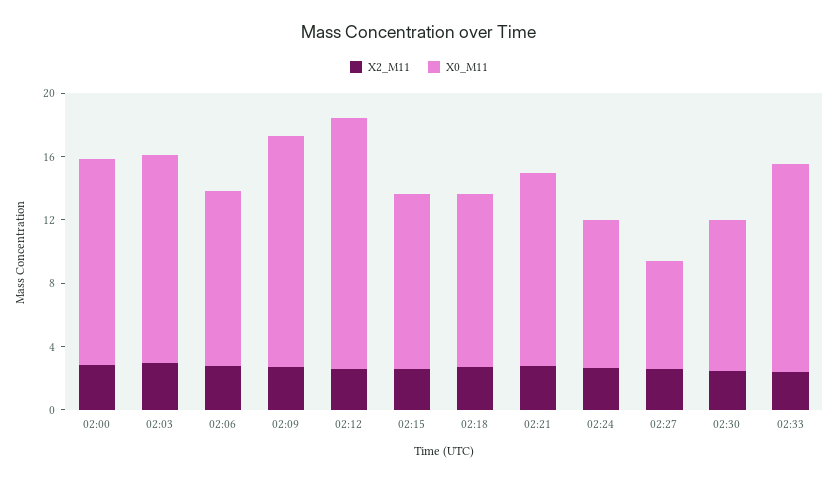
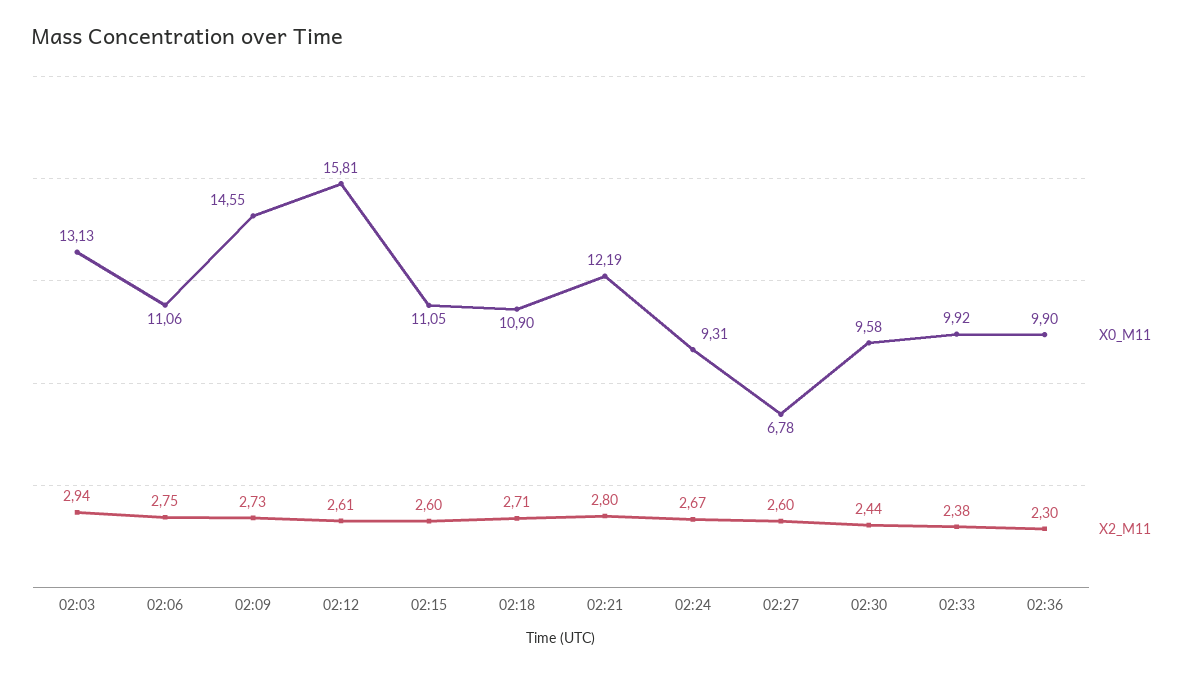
X2_M11, 02:00: 3 -> none
X0_M11, 02:00: 13 -> none
X0_M11, 02:33: 13 -> 9.92
X0_M11, 02:36: none -> 9.9
X2_M11, 02:36: none -> 2.3

